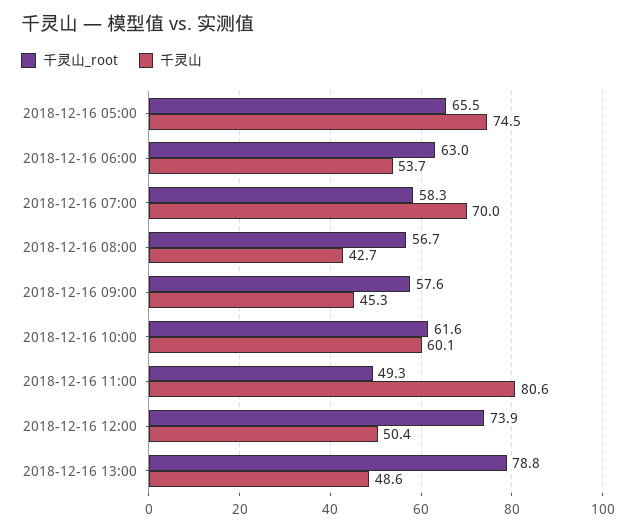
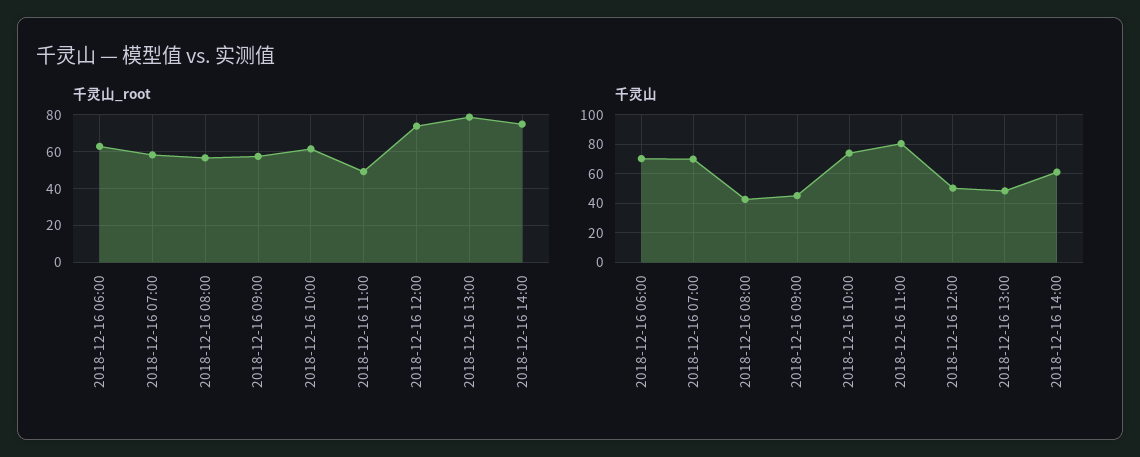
千灵山_root, 2018-12-16 05:00: 65.5 -> none
千灵山, 2018-12-16 05:00: 74.5 -> none
千灵山, 2018-12-16 06:00: 53.7 -> 70
千灵山, 2018-12-16 10:00: 60.1 -> 75
千灵山_root, 2018-12-16 14:00: none -> 75
千灵山, 2018-12-16 14:00: none -> 60

